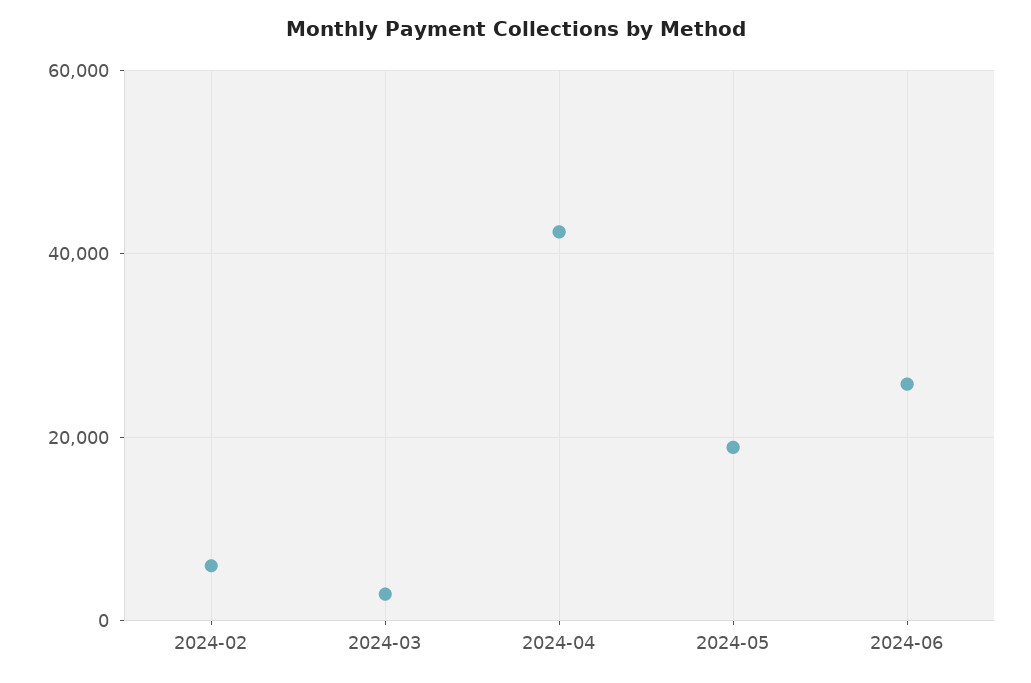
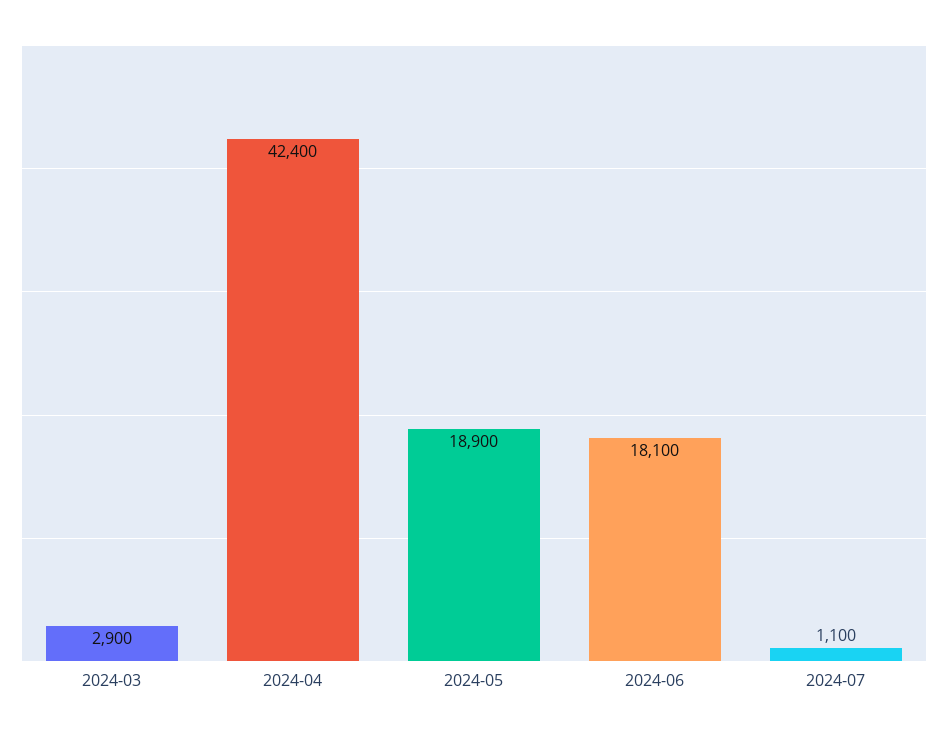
2024-02: 6000 -> none
2024-06: 26000 -> 18100
2024-07: none -> 1100

